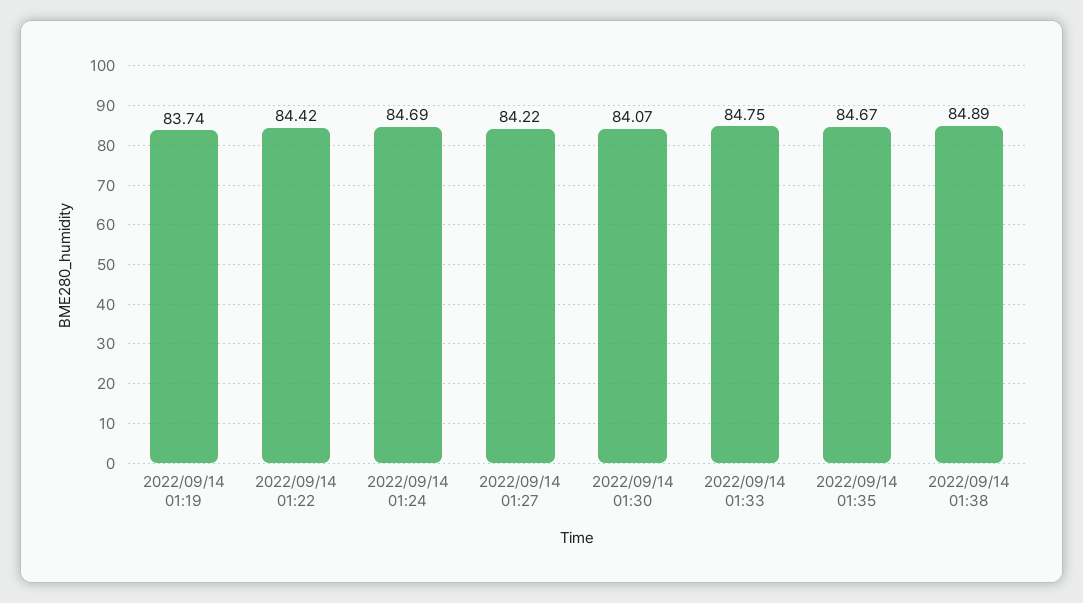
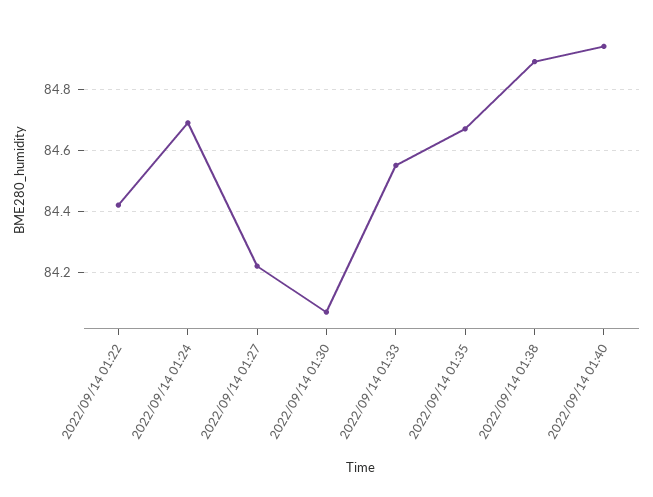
2022/09/14 01:19: 83.74 -> none
2022/09/14 01:33: 84.75 -> 84.55
2022/09/14 01:40: none -> 84.95

